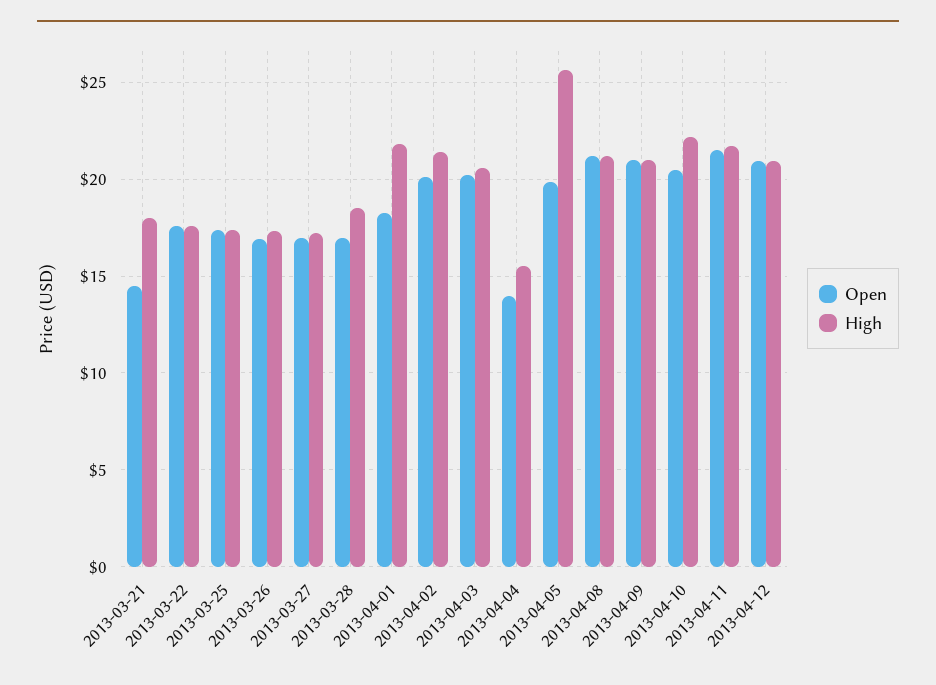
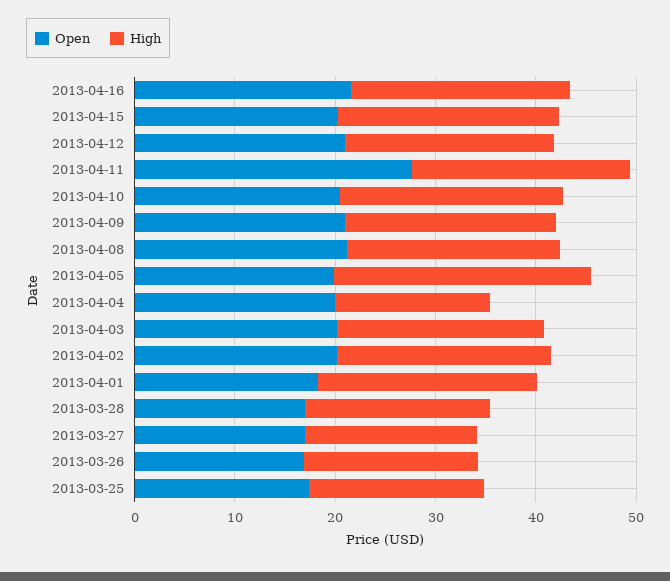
Open, 2013-03-21: 14.5 -> none
High, 2013-03-21: 18 -> none
Open, 2013-03-22: 17.5 -> none
High, 2013-03-22: 17.5 -> none
Open, 2013-04-04: 14 -> 20
Open, 2013-04-11: 21.5 -> 28
Open, 2013-04-16: none -> 22
High, 2013-04-16: none -> 22
Open, 2013-04-15: none -> 20
High, 2013-04-15: none -> 22

